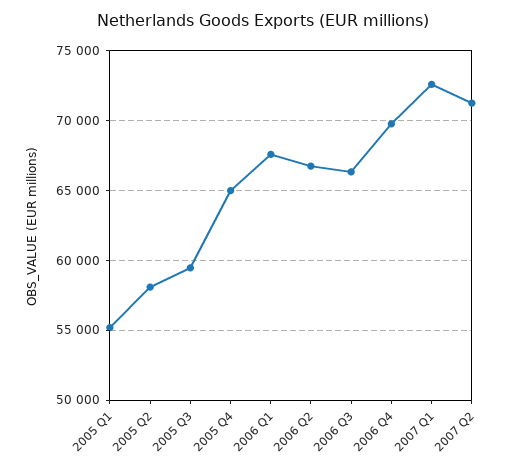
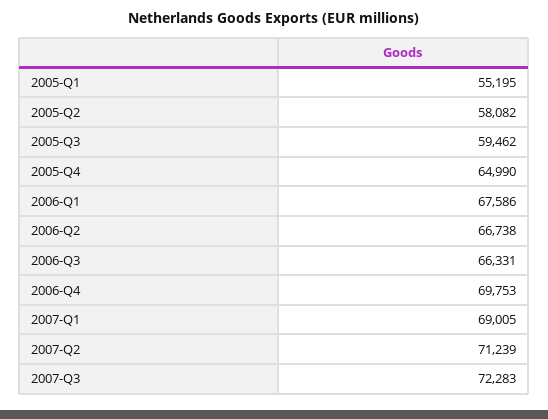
2007 Q1: 72500 -> 69005
2007-Q3: none -> 72283

